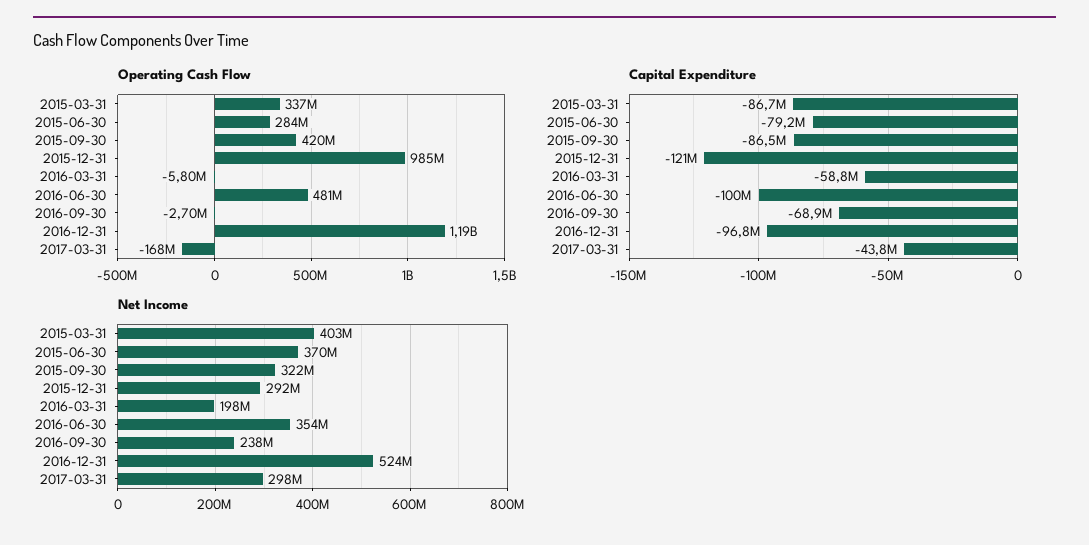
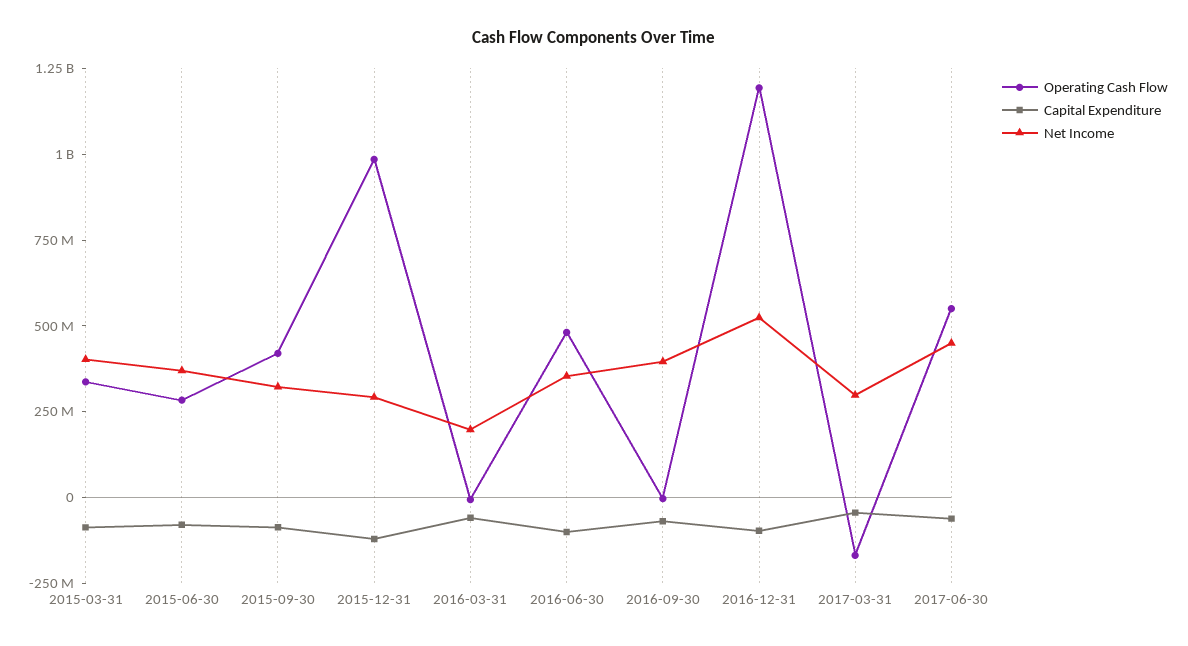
Net Income, 2016-09-30: 238000000 -> 400000000
Operating Cash Flow, 2017-06-30: none -> 550000000
Capital Expenditure, 2017-06-30: none -> -50000000
Net Income, 2017-06-30: none -> 450000000

